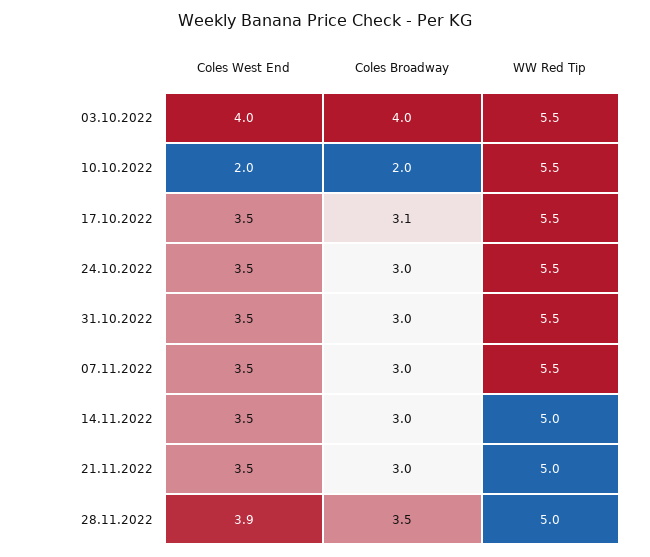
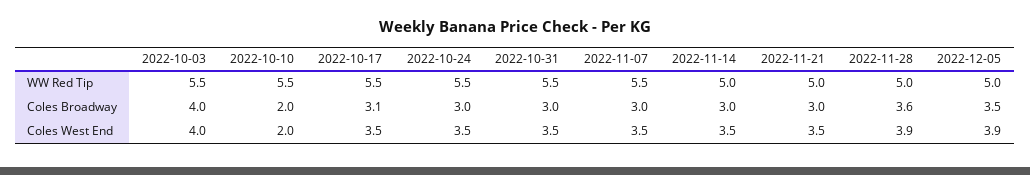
Coles Broadway, 28.11.2022: 3.5 -> 3.6
WW Red Tip, 2022-12-05: none -> 5
Coles Broadway, 2022-12-05: none -> 3.5
Coles West End, 2022-12-05: none -> 3.9

